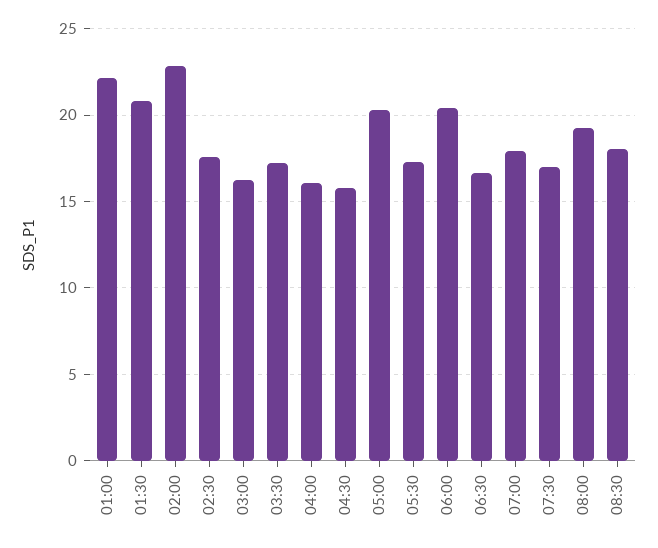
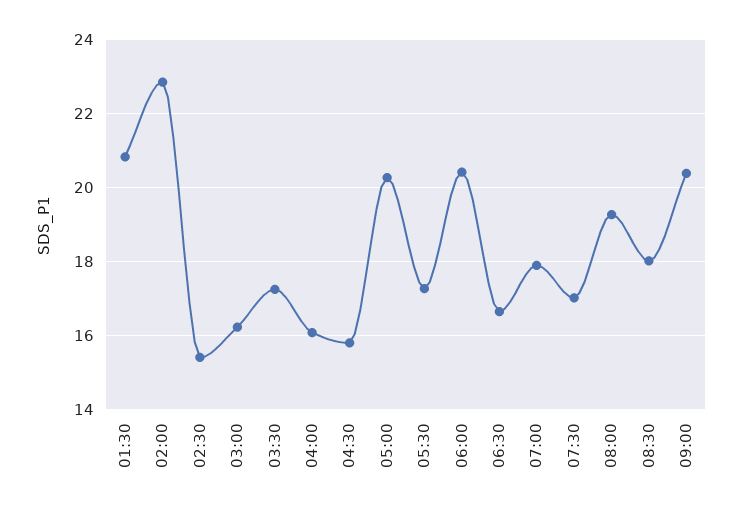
01:00: 22 -> none
02:30: 17.5 -> 15.4
09:00: none -> 20.4

